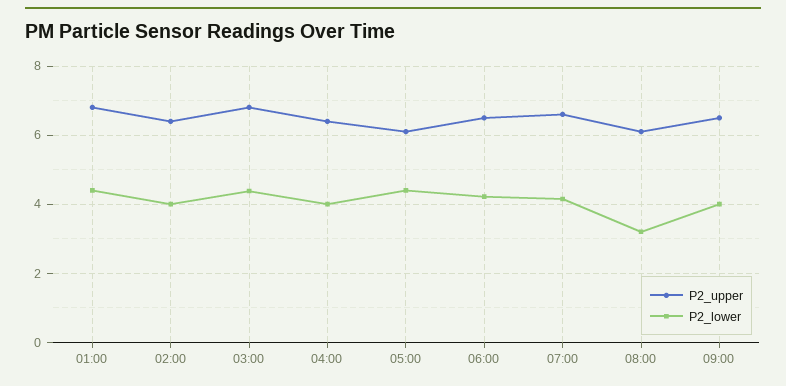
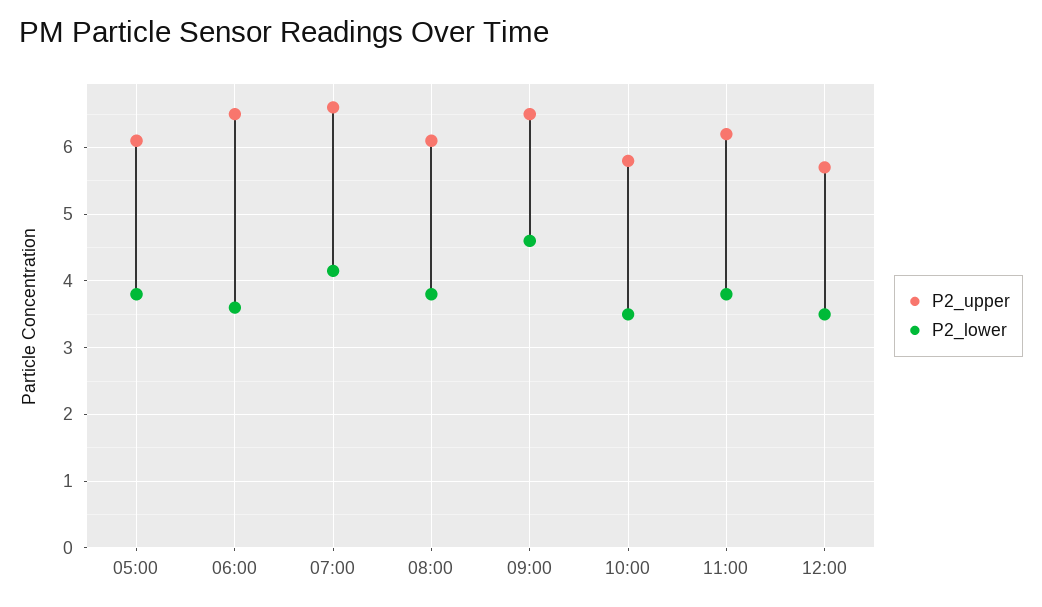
P2_upper, 01:00: 6.8 -> none
P2_lower, 01:00: 4.4 -> none
P2_upper, 02:00: 6.4 -> none
P2_lower, 02:00: 4 -> none
P2_upper, 03:00: 6.8 -> none
P2_lower, 03:00: 4.4 -> none
P2_upper, 04:00: 6.4 -> none
P2_lower, 04:00: 4 -> none
P2_lower, 05:00: 4.4 -> 3.8
P2_lower, 06:00: 4.2 -> 3.6
P2_lower, 08:00: 3.2 -> 3.8
P2_lower, 09:00: 4 -> 4.6
P2_upper, 10:00: none -> 5.8
P2_lower, 10:00: none -> 3.5
P2_upper, 11:00: none -> 6.2
P2_lower, 11:00: none -> 3.8
P2_upper, 12:00: none -> 5.7
P2_lower, 12:00: none -> 3.5

